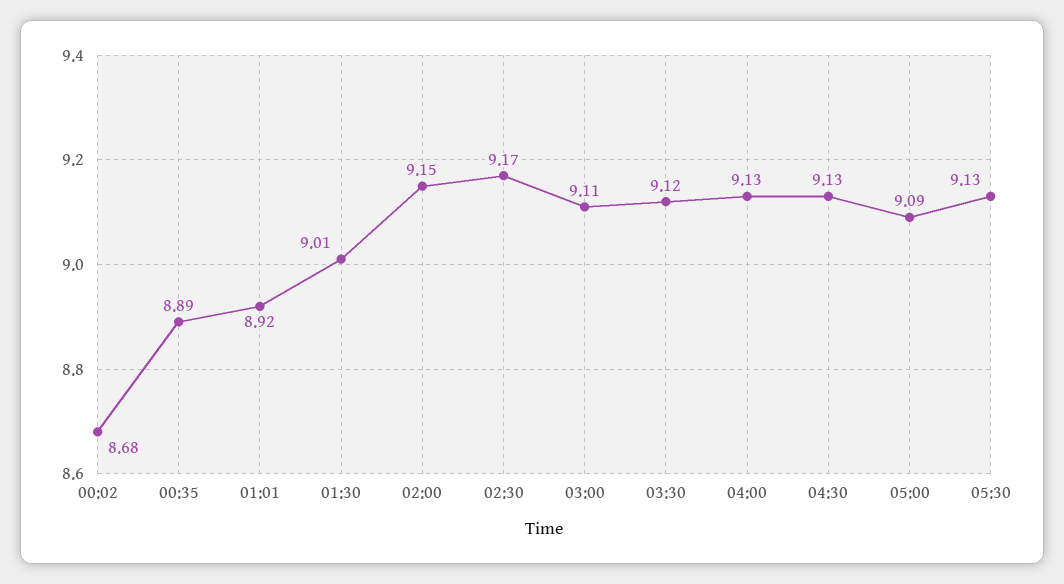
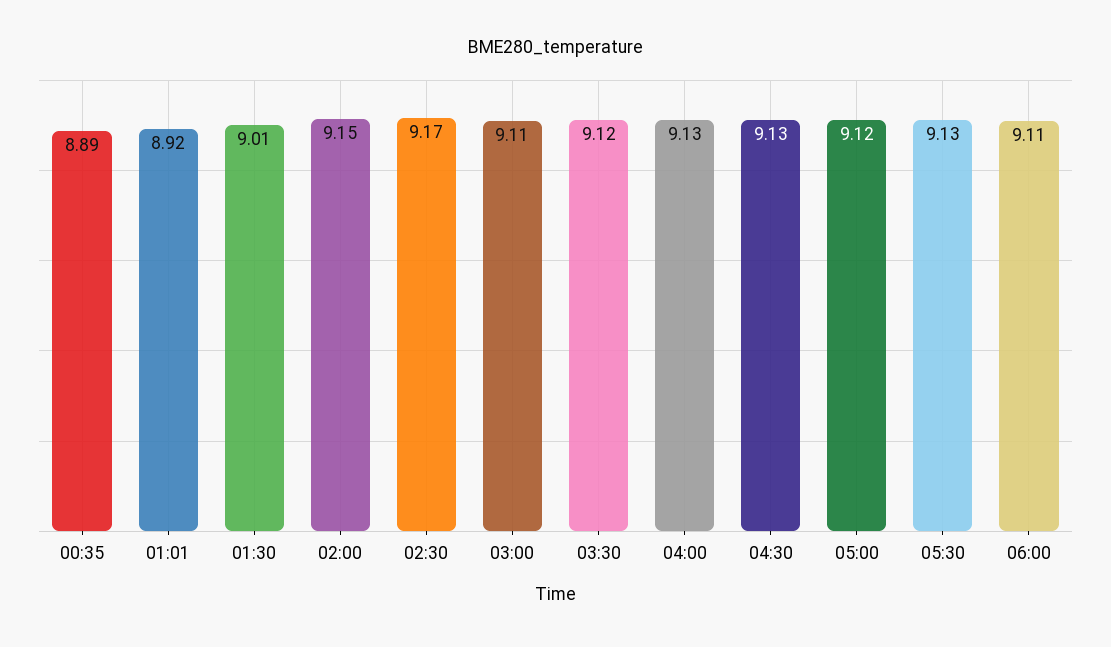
00:02: 8.68 -> none
05:00: 9.09 -> 9.12
06:00: none -> 9.11

